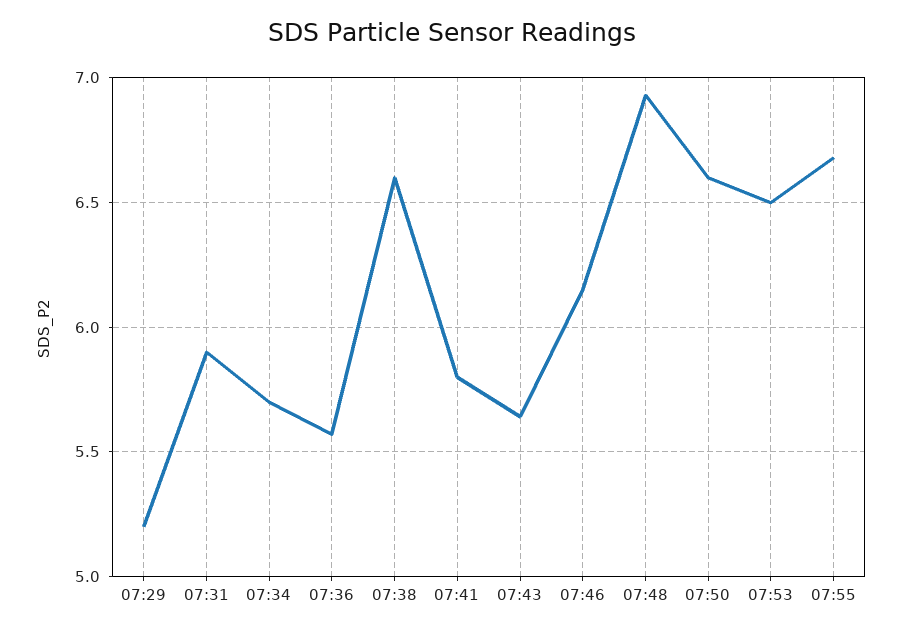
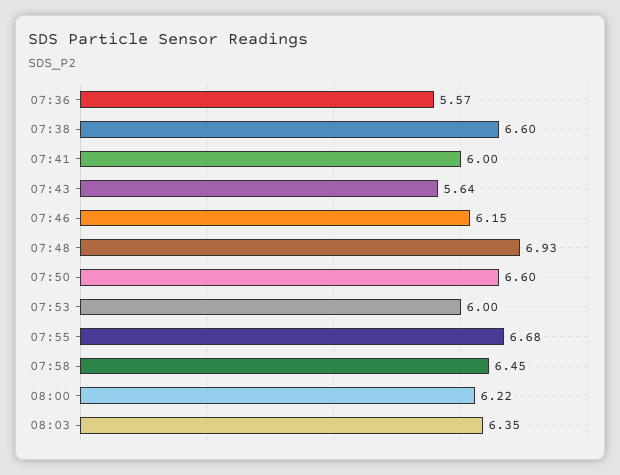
07:29: 5.2 -> none
07:31: 5.9 -> none
07:34: 5.7 -> none
07:41: 5.8 -> 6
07:53: 6.5 -> 6
07:58: none -> 6.45
08:00: none -> 6.22
08:03: none -> 6.35

